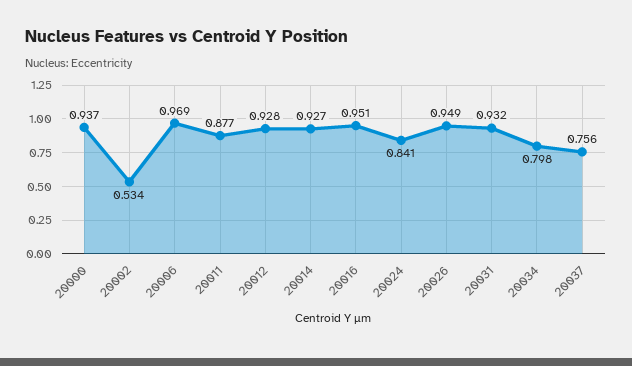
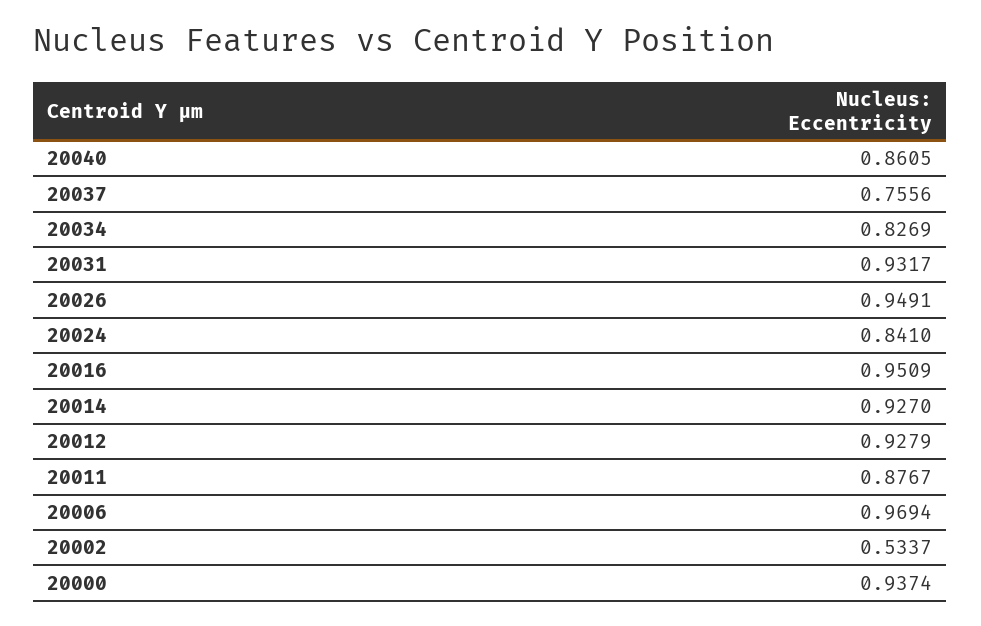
20034: 0.798 -> 0.8269
20040: none -> 0.8605

